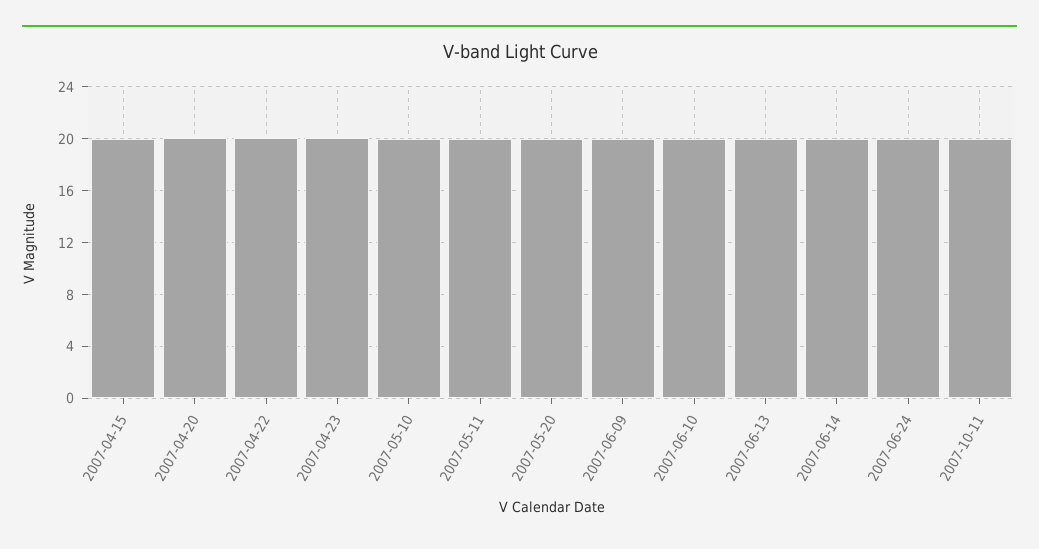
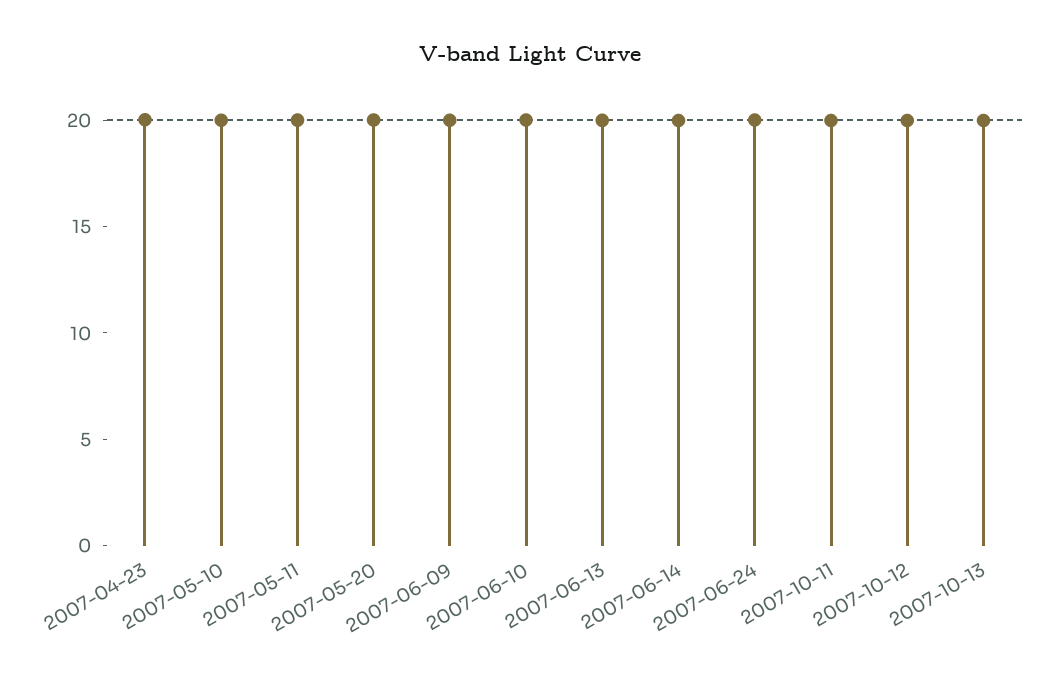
2007-04-15: 20 -> none
2007-04-20: 20 -> none
2007-04-22: 20 -> none
2007-10-12: none -> 20
2007-10-13: none -> 20

